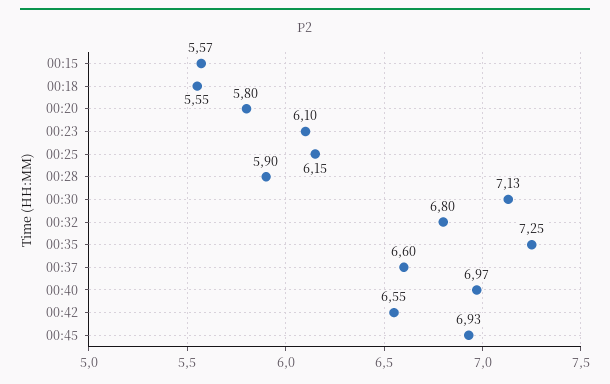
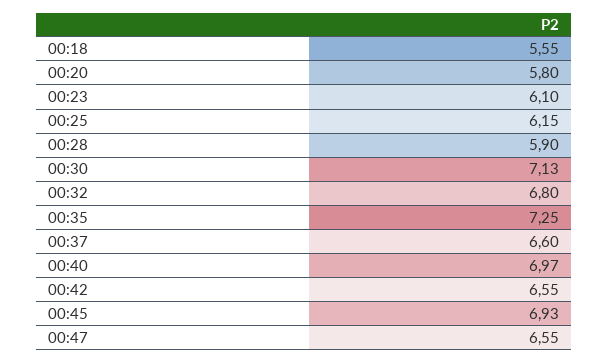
00:15: 5.57 -> none
00:47: none -> 6.55

